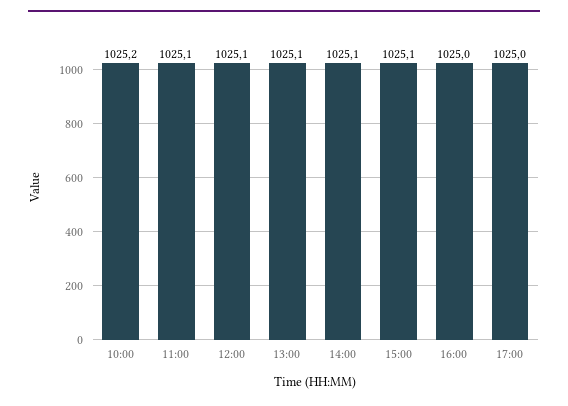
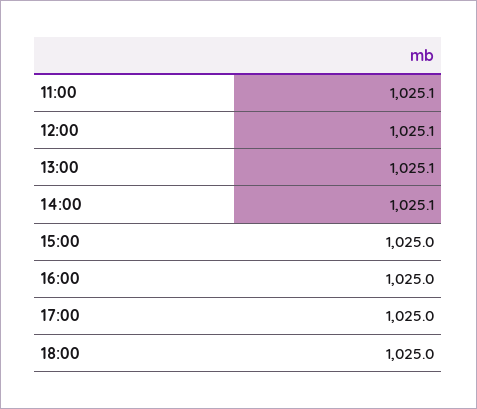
10:00: 1025.2 -> none
15:00: 1025.1 -> 1025
18:00: none -> 1025

